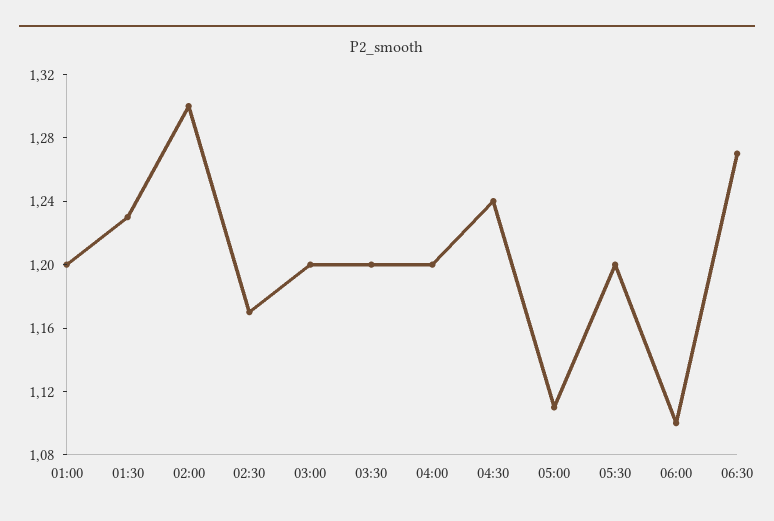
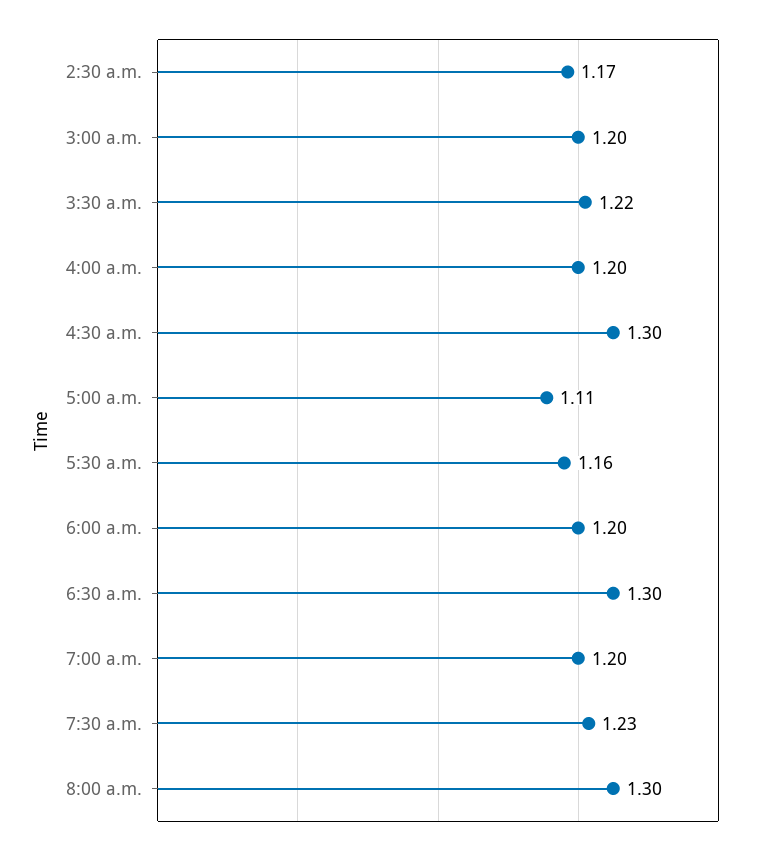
01:00: 1.2 -> none
01:30: 1.23 -> none
02:00: 1.3 -> none
03:30: 1.2 -> 1.22
04:30: 1.24 -> 1.3
05:30: 1.2 -> 1.16
06:00: 1.1 -> 1.2
06:30: 1.27 -> 1.3
7:00 a.m.: none -> 1.2
7:30 a.m.: none -> 1.23
8:00 a.m.: none -> 1.3

